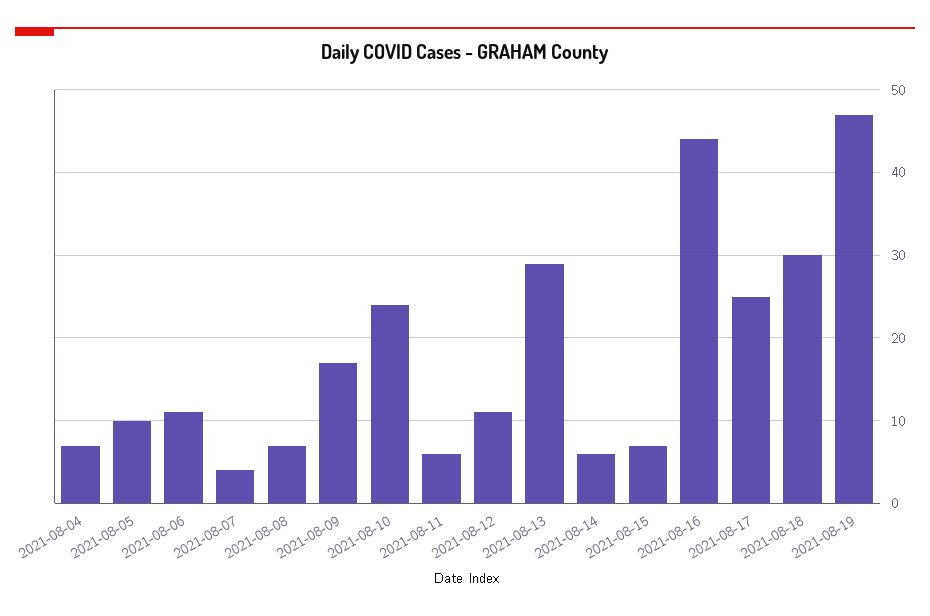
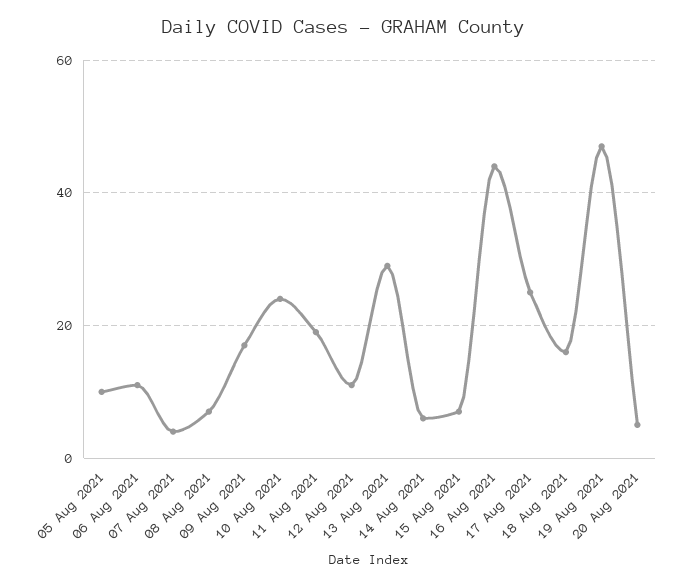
2021-08-04: 7 -> none
2021-08-11: 6 -> 20
2021-08-18: 30 -> 15
20 Aug 2021: none -> 5

